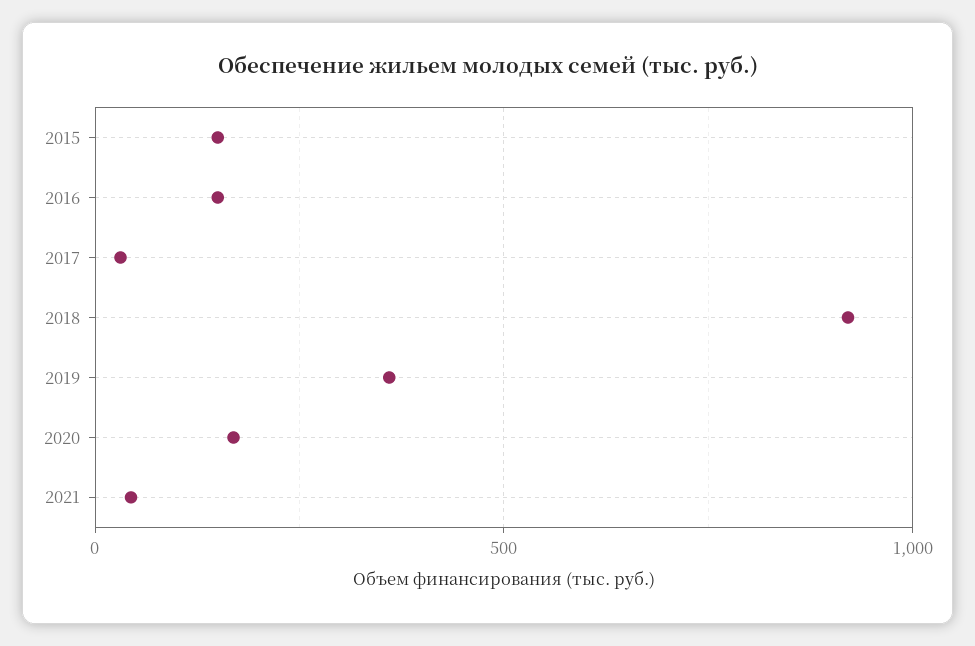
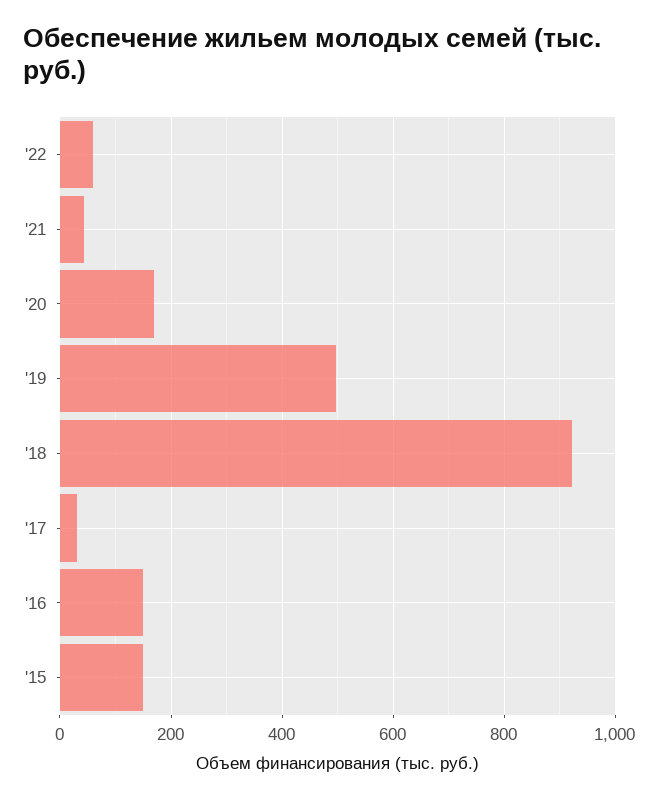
2019: 350 -> 500
'22: none -> 60

